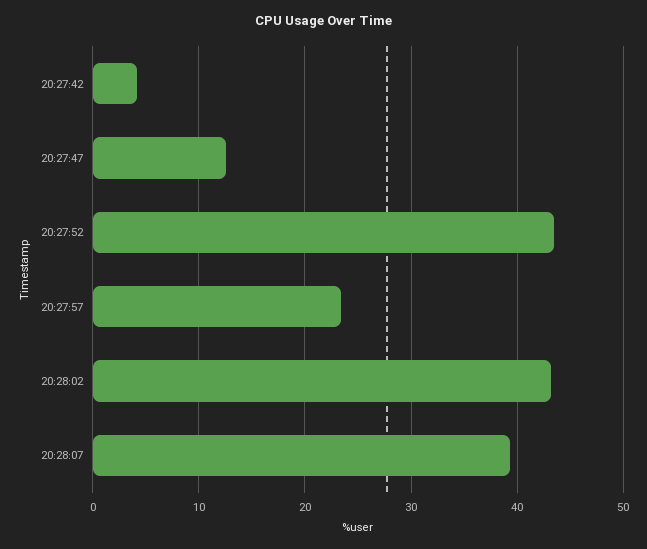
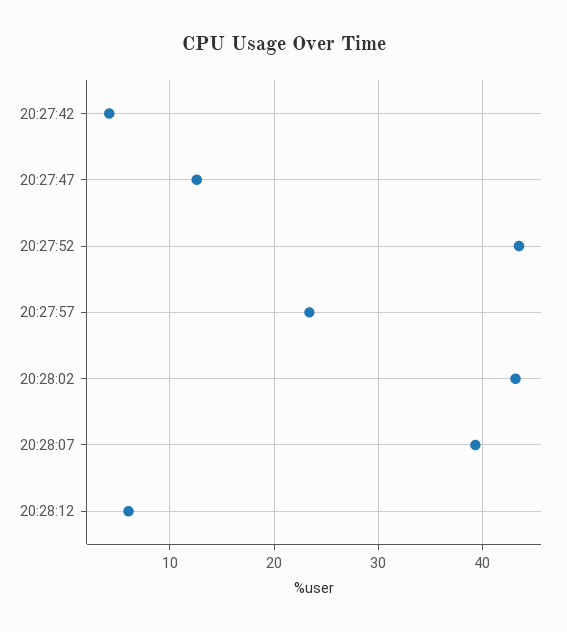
20:28:12: none -> 6

